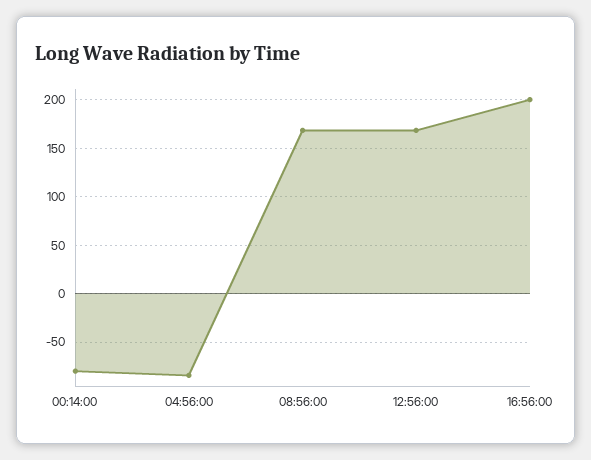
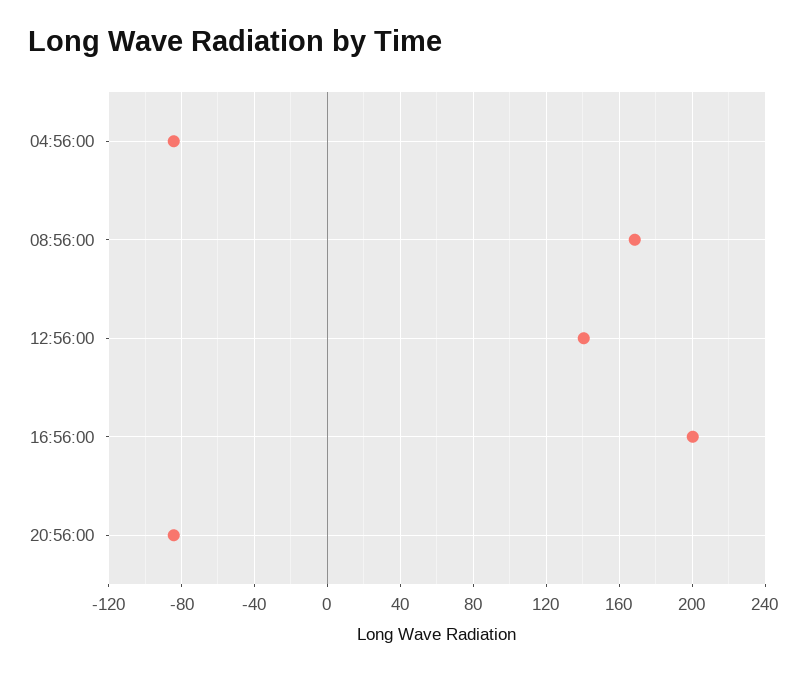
00:14:00: -80 -> none
12:56:00: 170 -> 140
20:56:00: none -> -85

